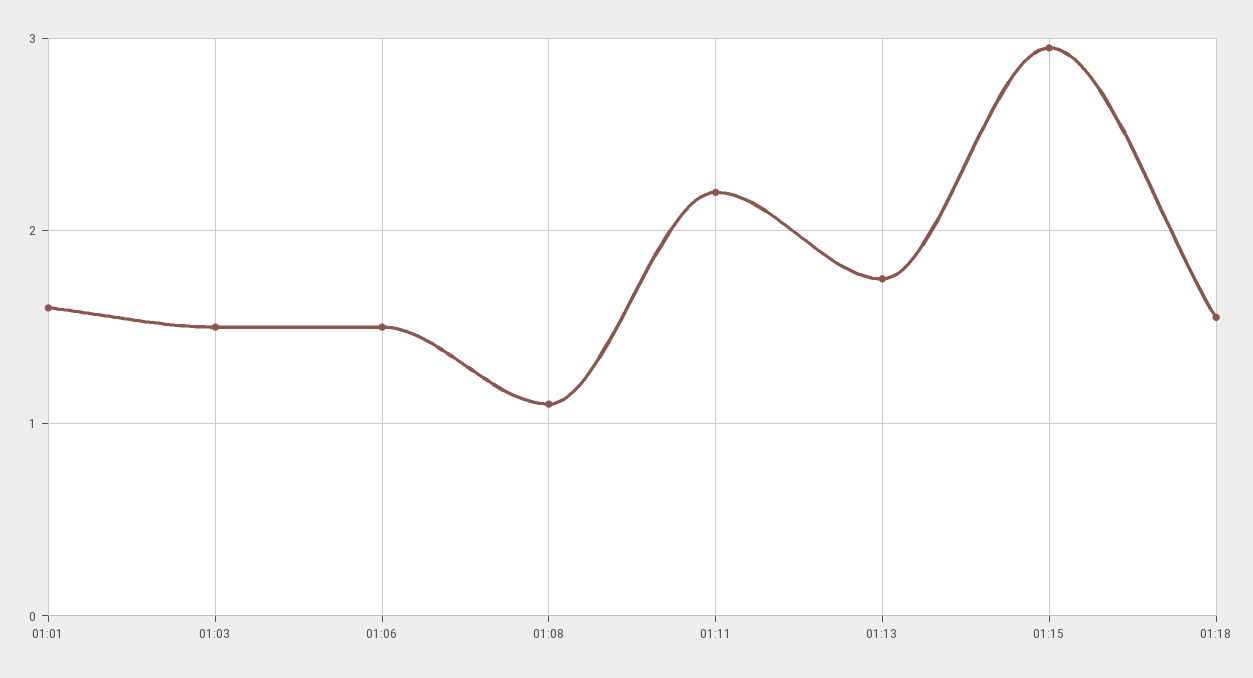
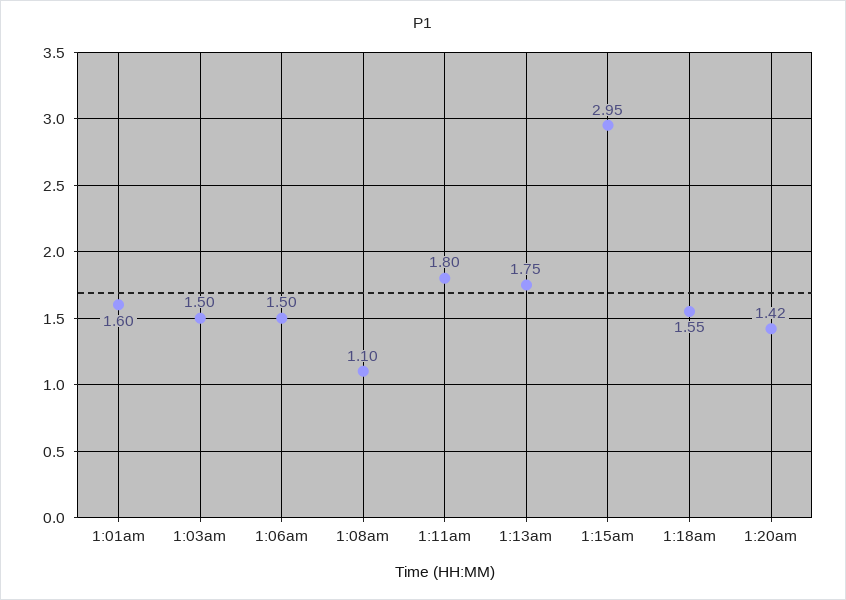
01:11: 2.2 -> 1.8
1:20am: none -> 1.42

